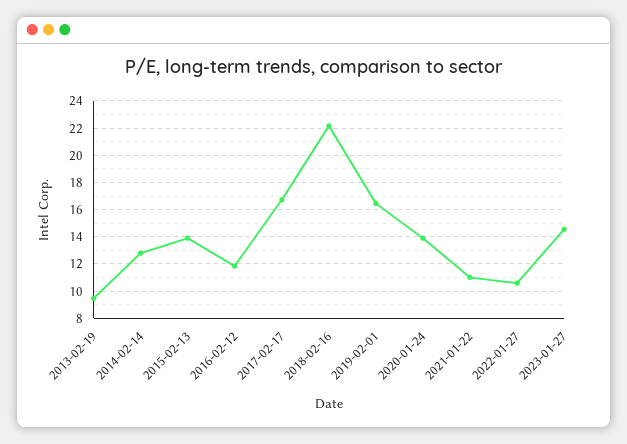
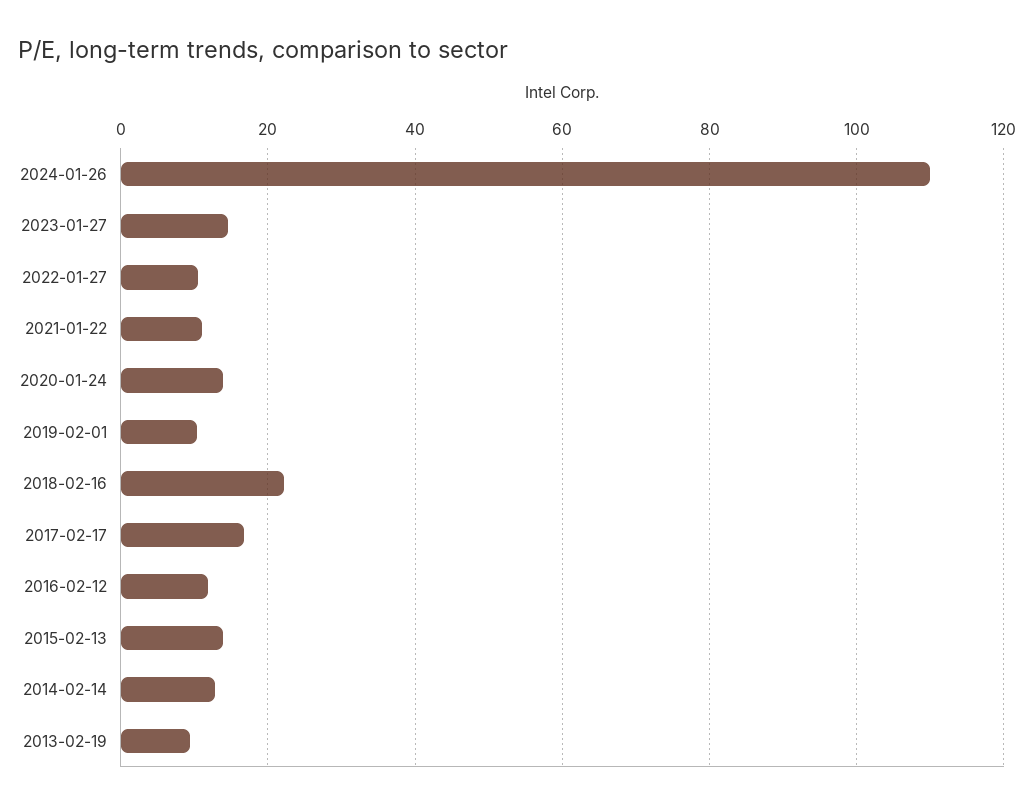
2019-02-01: 16.5 -> 10
2024-01-26: none -> 110

